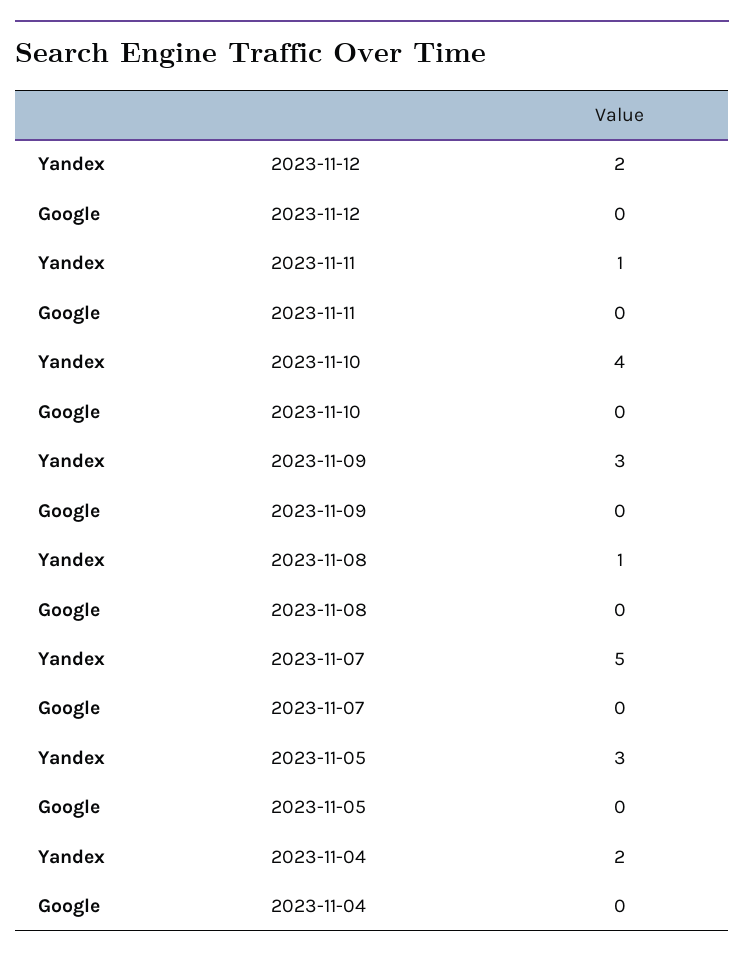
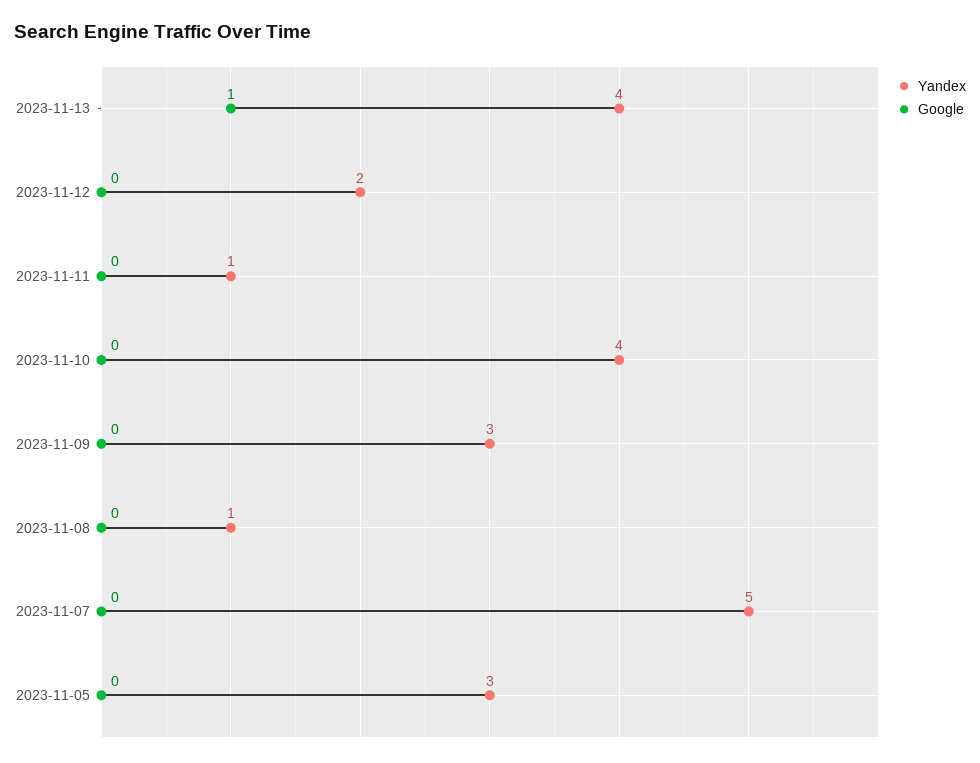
Yandex, 2023-11-04: 2 -> none
Google, 2023-11-04: 0 -> none
Yandex, 2023-11-13: none -> 4
Google, 2023-11-13: none -> 1

